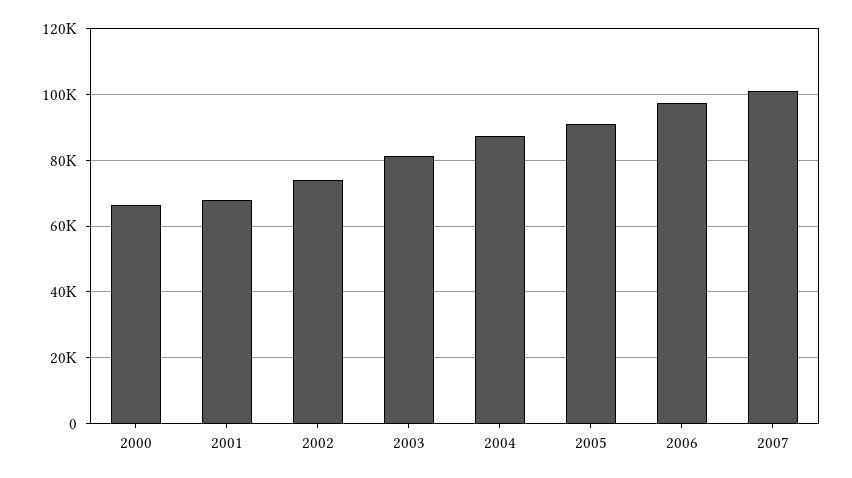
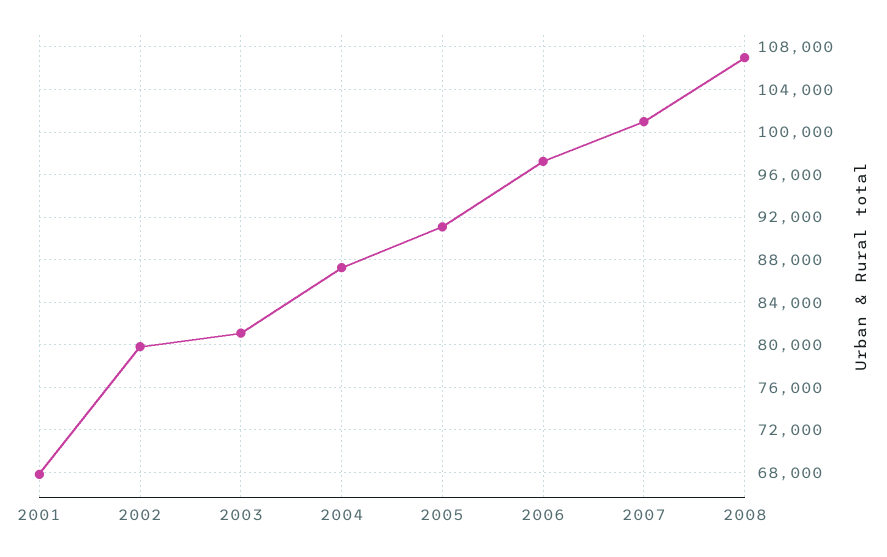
2000: 66000 -> none
2002: 74000 -> 80000
2008: none -> 107000

